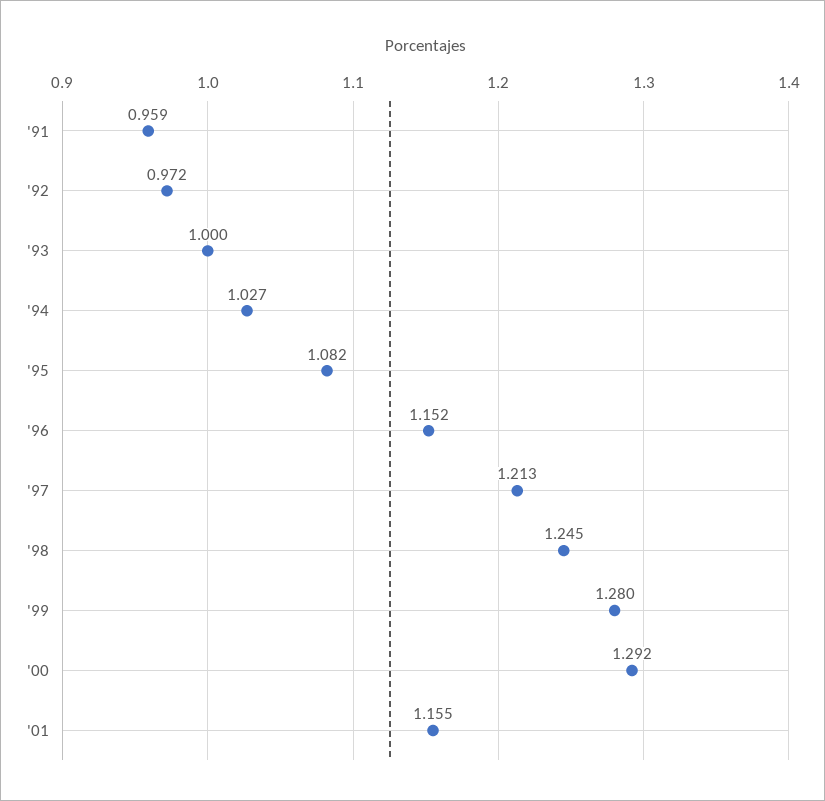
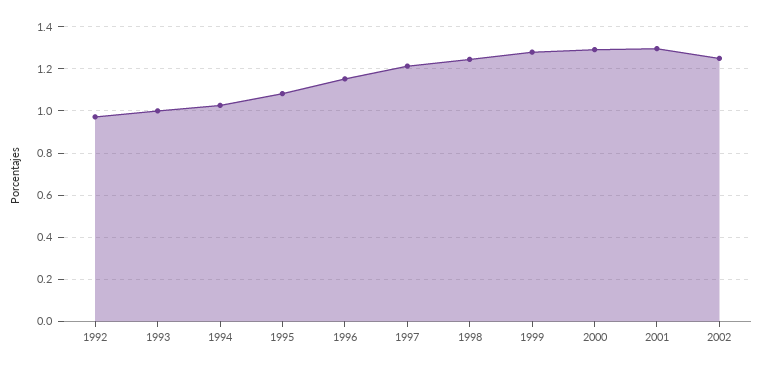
'91: 0.959 -> none
'01: 1.155 -> 1.3
2002: none -> 1.25

